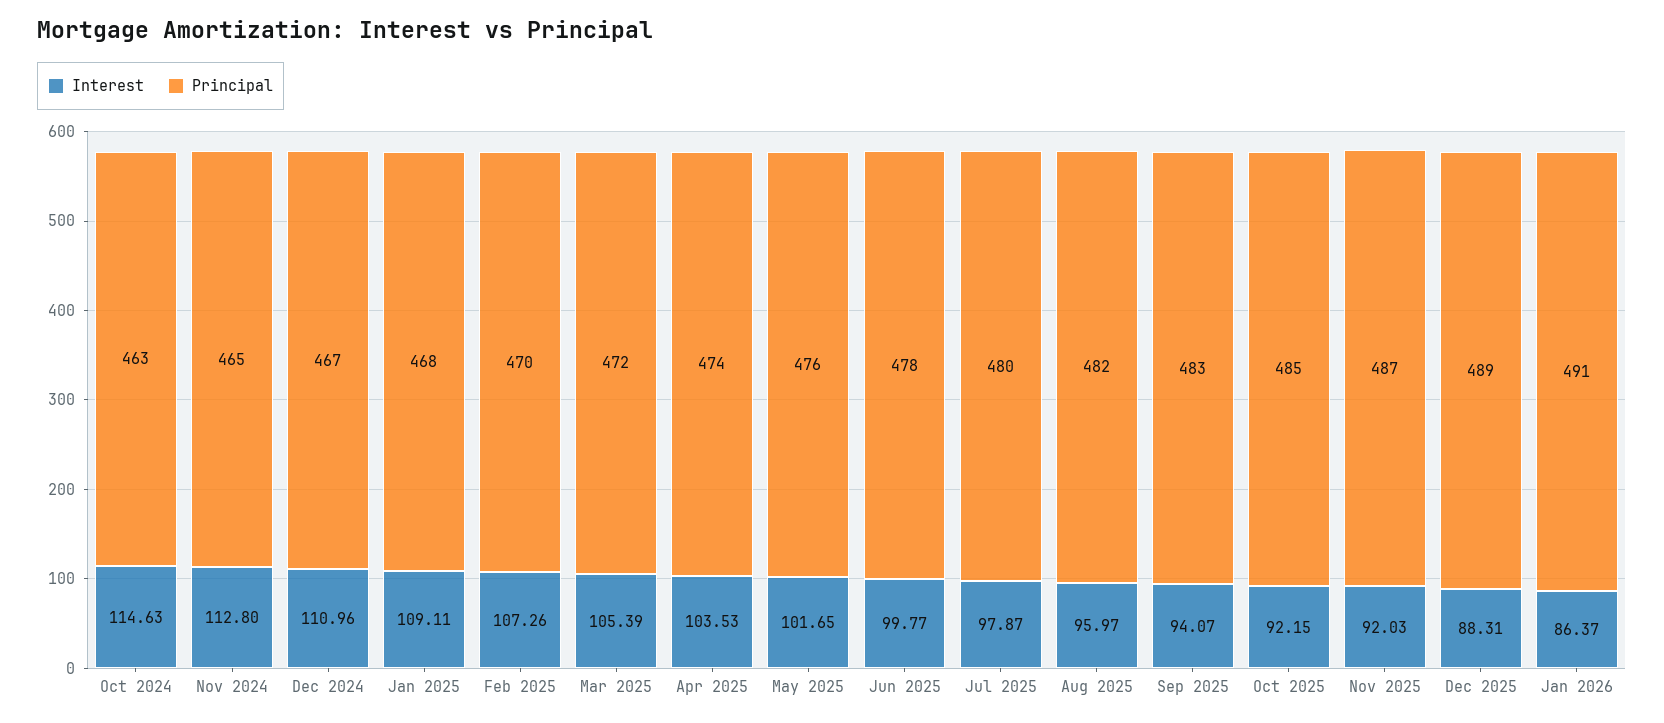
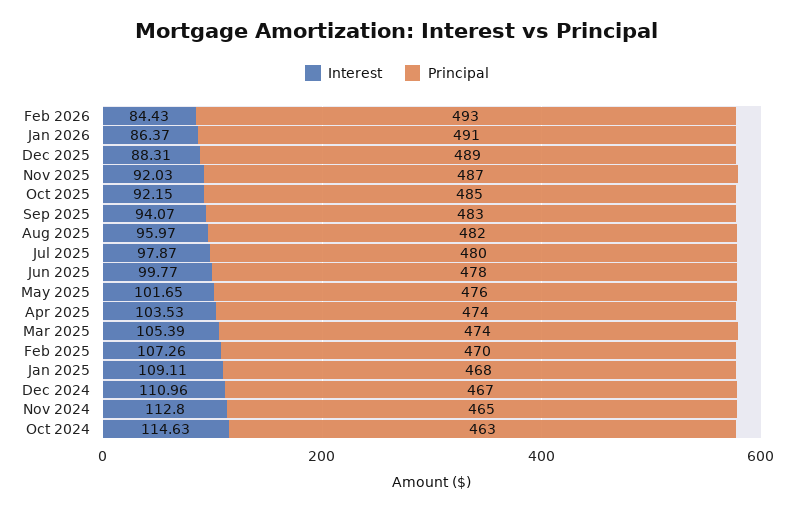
Principal, Mar 2025: 472 -> 474
Interest, Feb 2026: none -> 84.43
Principal, Feb 2026: none -> 493

